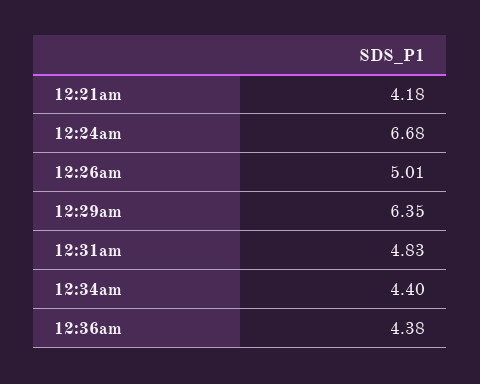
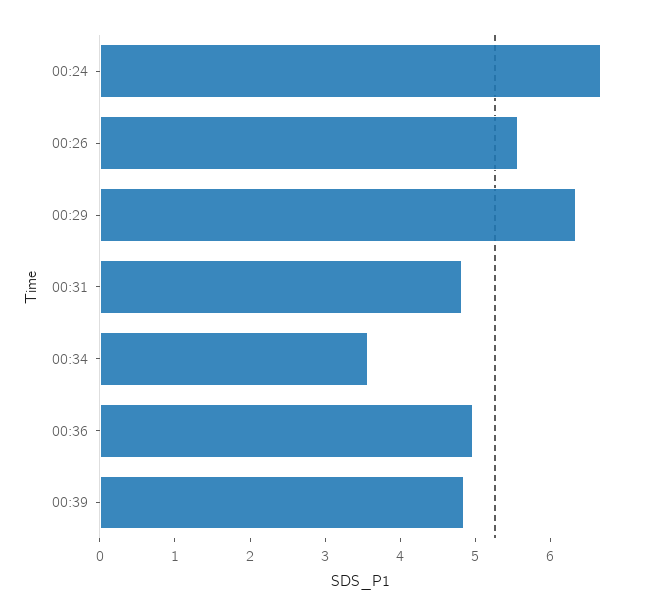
12:21am: 4.18 -> none
12:26am: 5.01 -> 5.6
12:34am: 4.4 -> 3.6
12:36am: 4.38 -> 5
00:39: none -> 4.8

